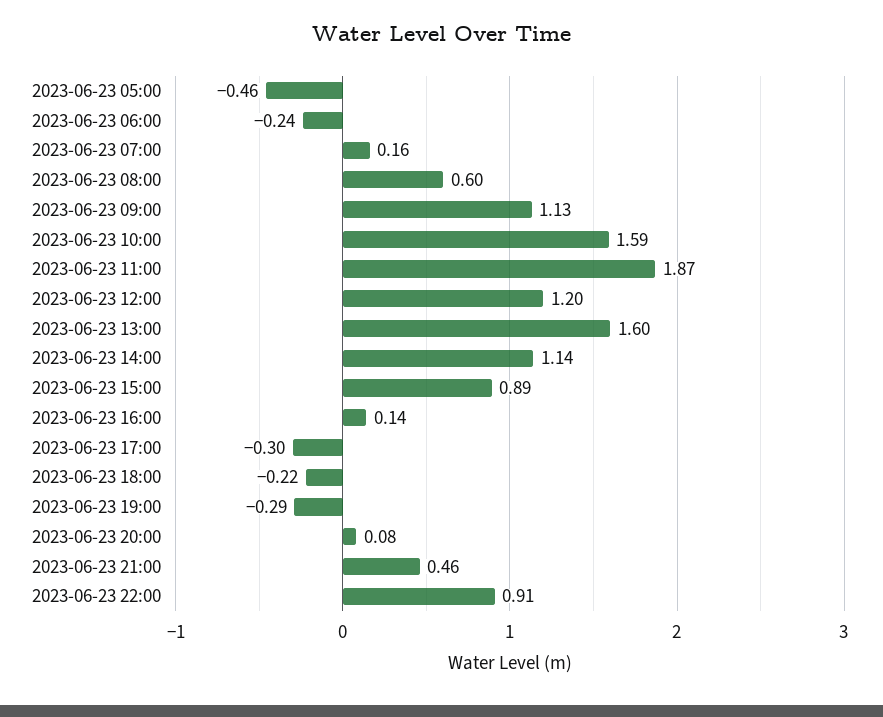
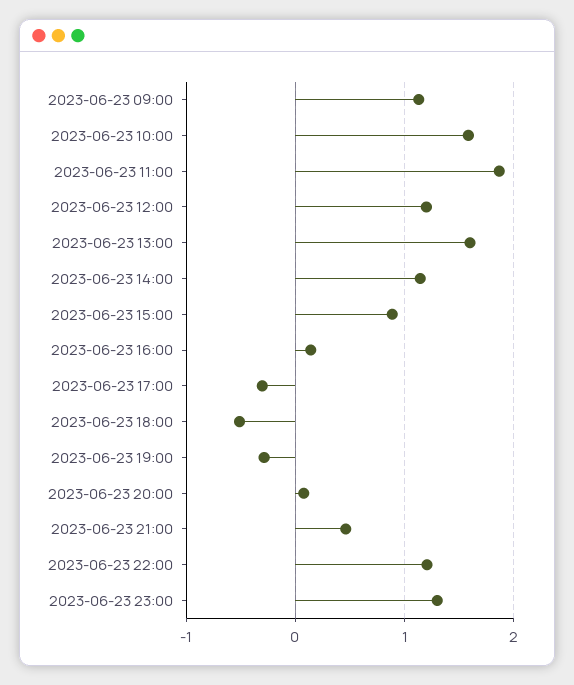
2023-06-23 05:00: -0.46 -> none
2023-06-23 06:00: -0.24 -> none
2023-06-23 07:00: 0.16 -> none
2023-06-23 08:00: 0.6 -> none
2023-06-23 18:00: -0.22 -> -0.5
2023-06-23 22:00: 0.91 -> 1.2
2023-06-23 23:00: none -> 1.3

